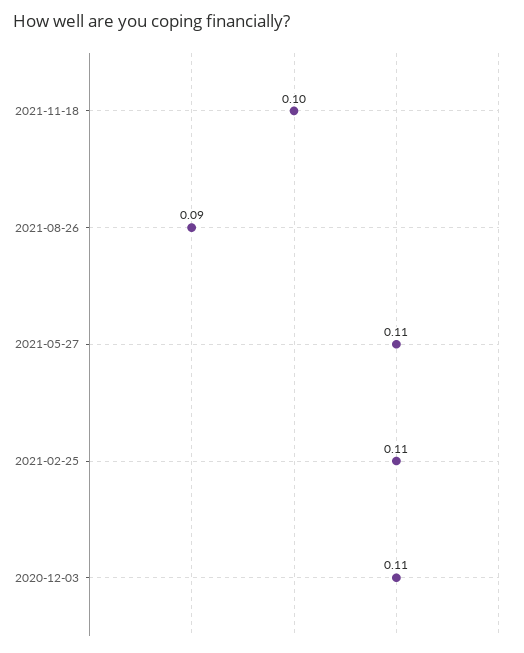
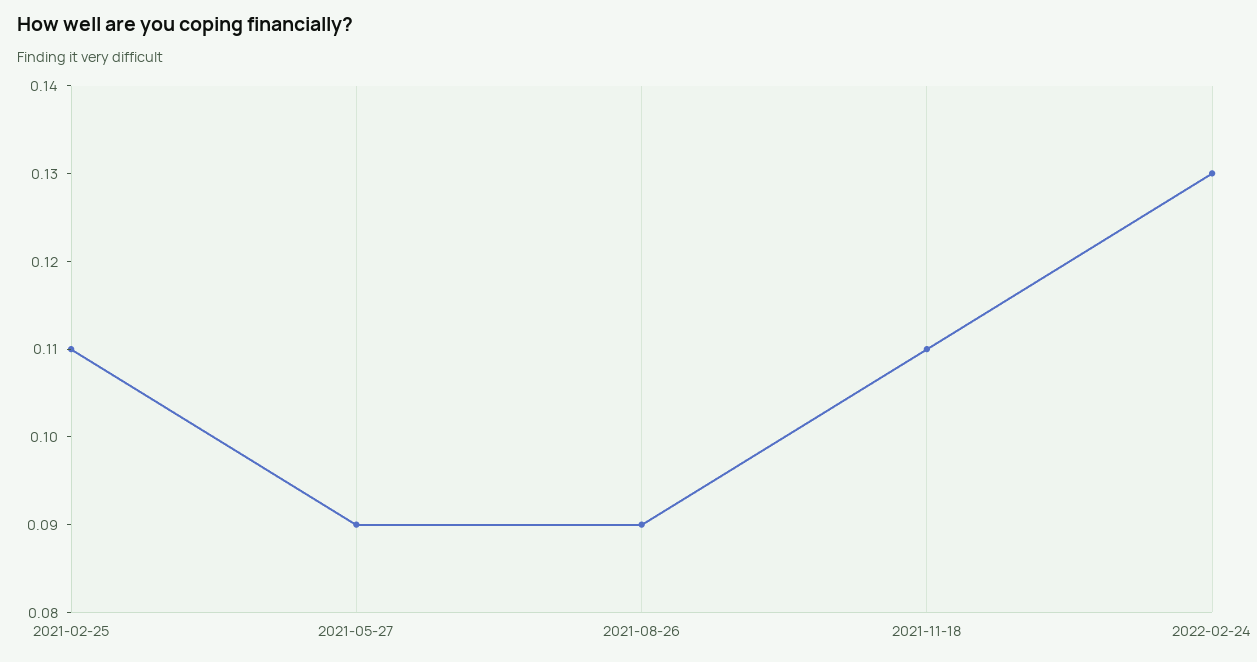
2021-11-18: 0.1 -> 0.11
2021-05-27: 0.11 -> 0.09
2020-12-03: 0.11 -> none
2022-02-24: none -> 0.13

